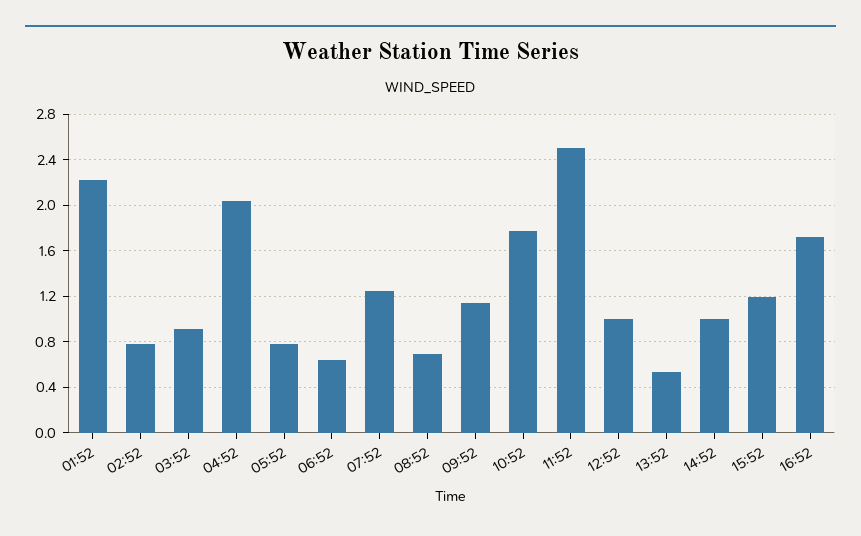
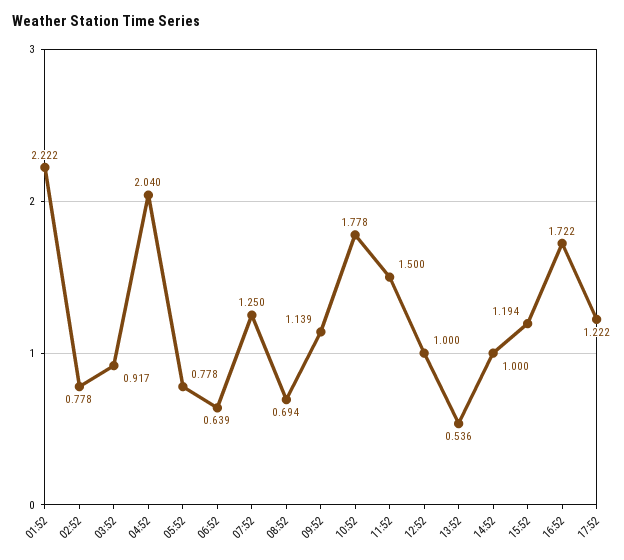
11:52: 2.5 -> 1.5
17:52: none -> 1.222

